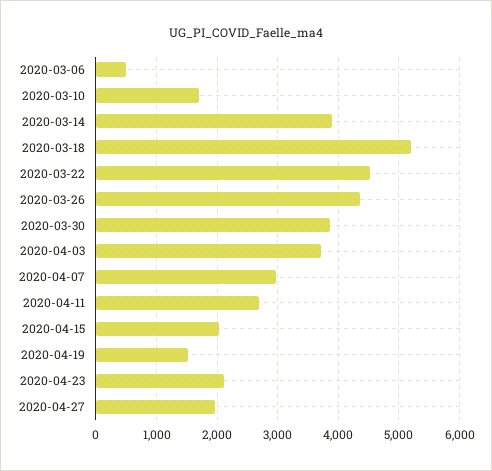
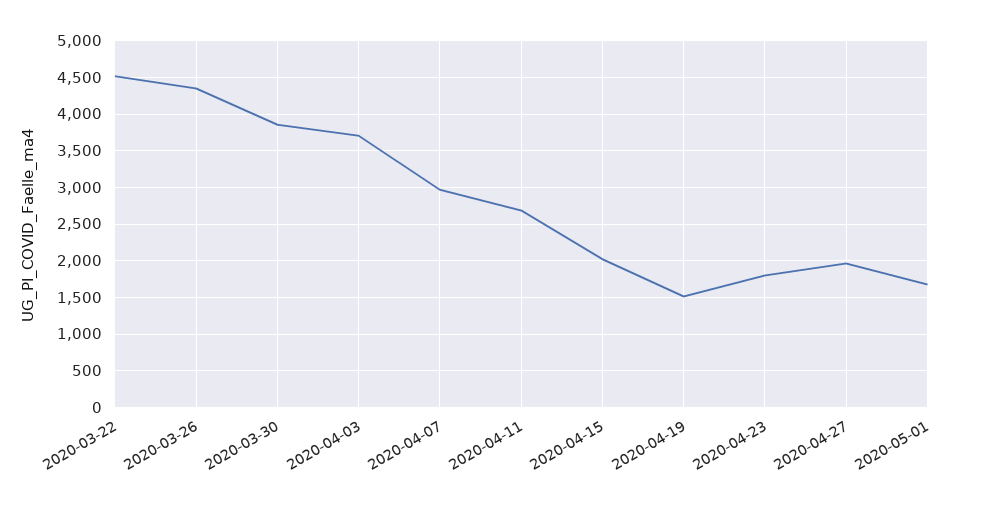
2020-03-06: 500 -> none
2020-03-10: 1700 -> none
2020-03-14: 3900 -> none
2020-03-18: 5200 -> none
2020-04-23: 2100 -> 1800
2020-05-01: none -> 1700

